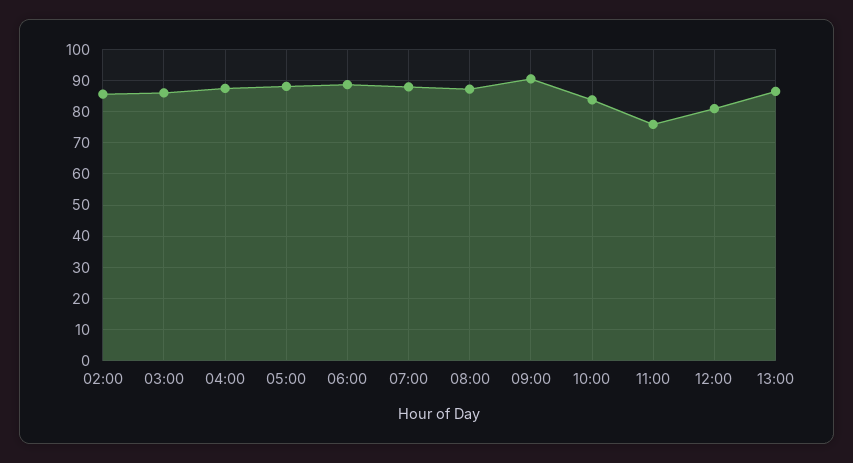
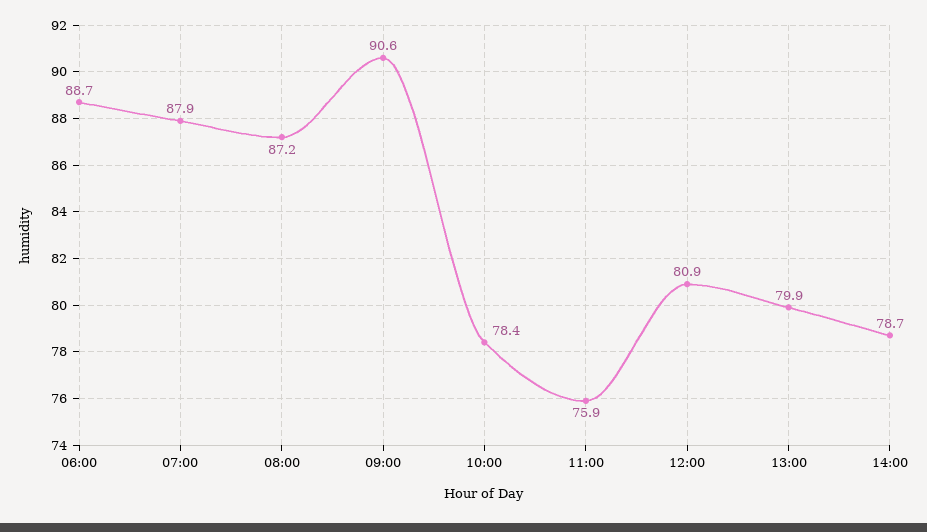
02:00: 86 -> none
03:00: 86 -> none
04:00: 88 -> none
05:00: 88 -> none
10:00: 84 -> 78.4
13:00: 86 -> 79.9
14:00: none -> 78.7

